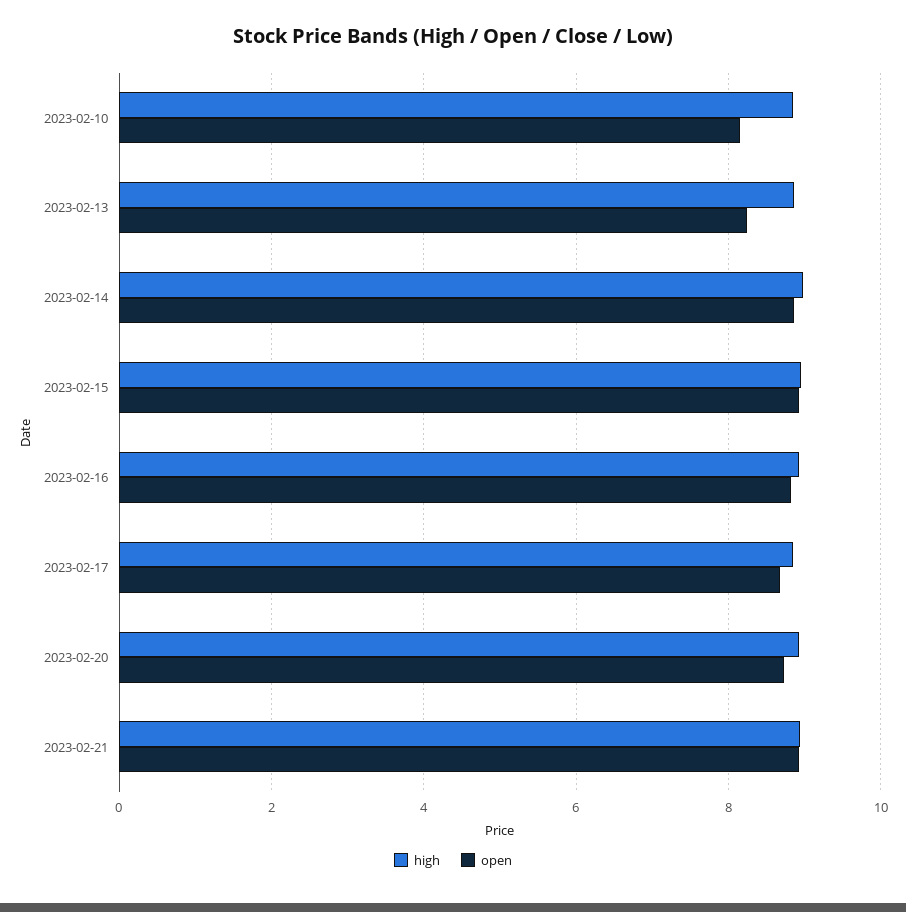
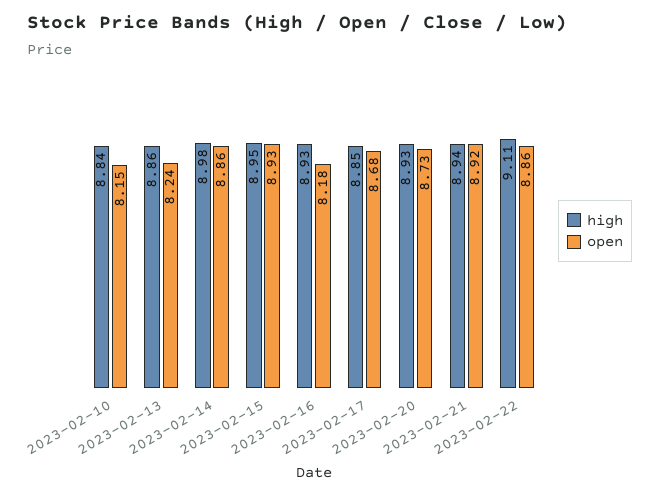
open, 2023-02-16: 8.8 -> 8.18
high, 2023-02-22: none -> 9.11
open, 2023-02-22: none -> 8.86

